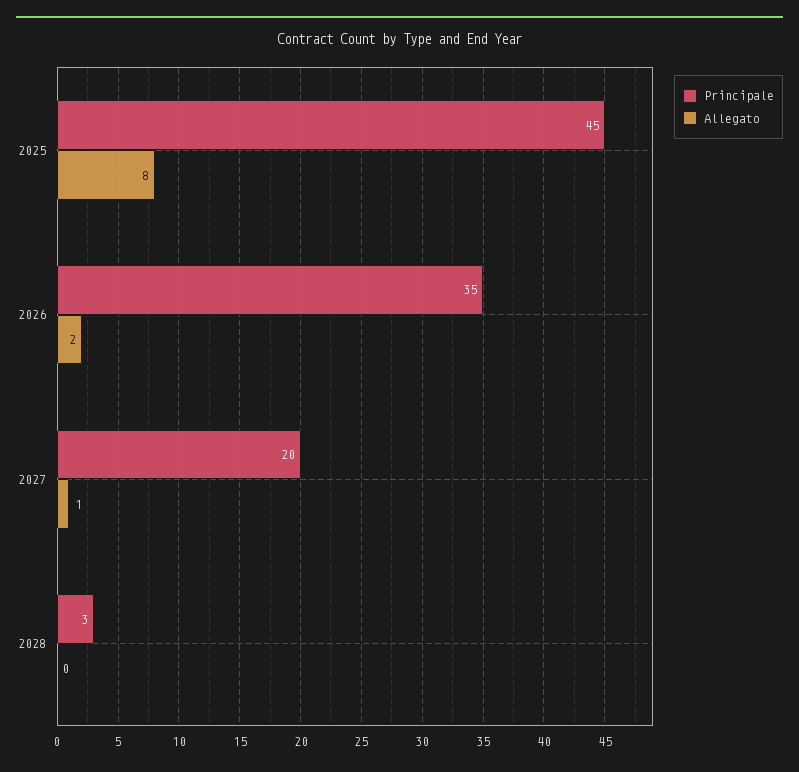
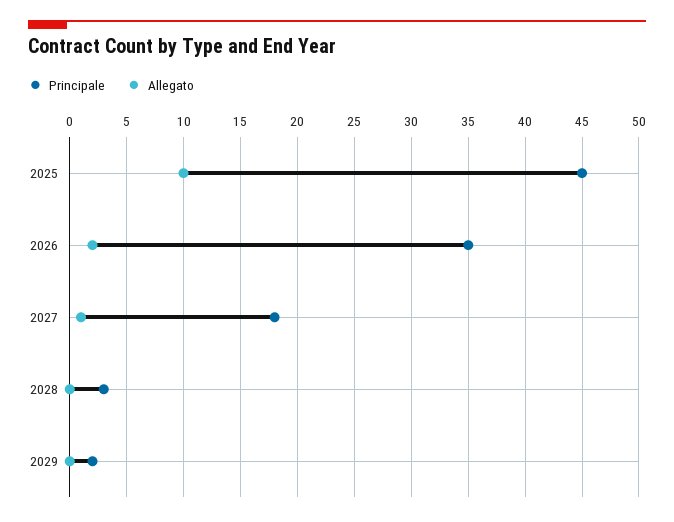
Allegato, 2025: 8 -> 10
Principale, 2027: 20 -> 18
Principale, 2029: none -> 2
Allegato, 2029: none -> 0

